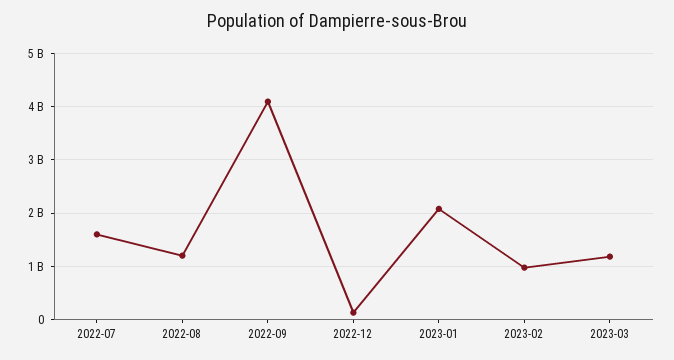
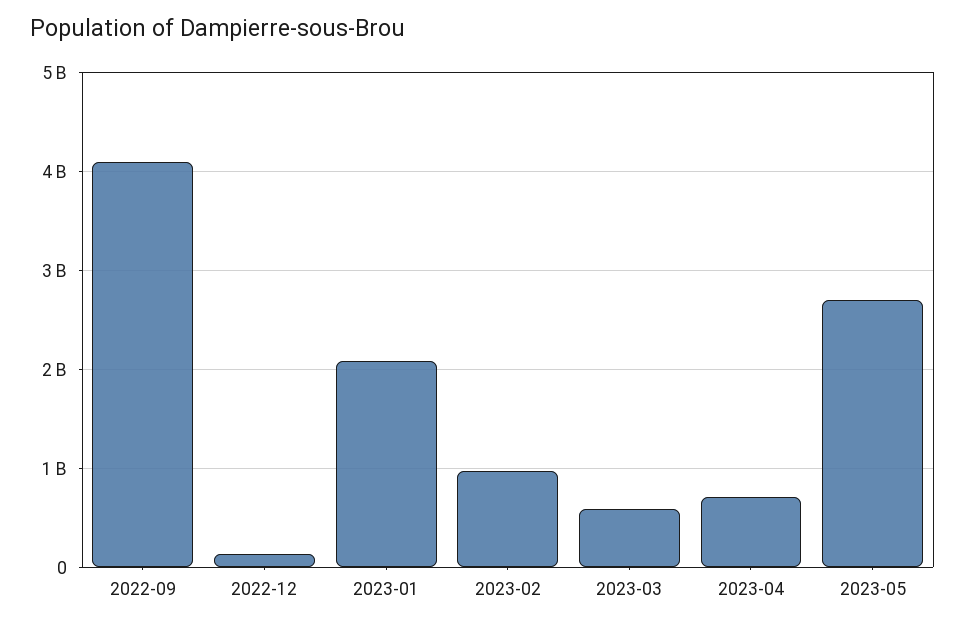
2022-07: 1600000000 -> none
2022-08: 1200000000 -> none
2023-03: 1200000000 -> 600000000
2023-04: none -> 700000000
2023-05: none -> 2700000000

